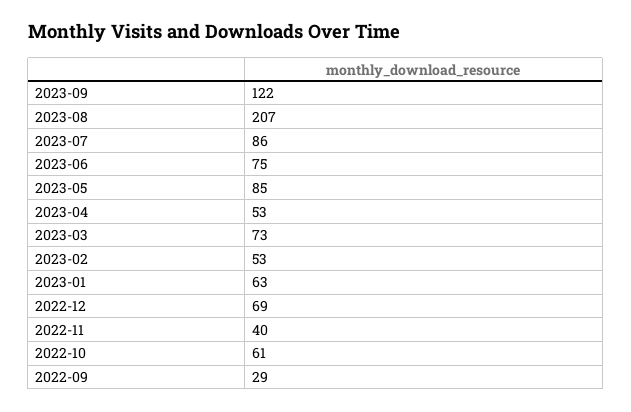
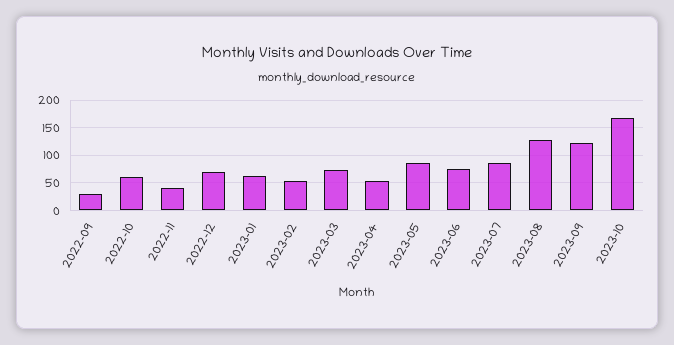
2023-08: 207 -> 125
2023-10: none -> 175

